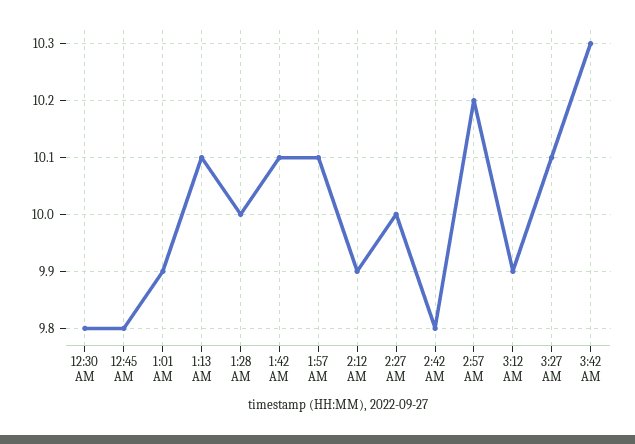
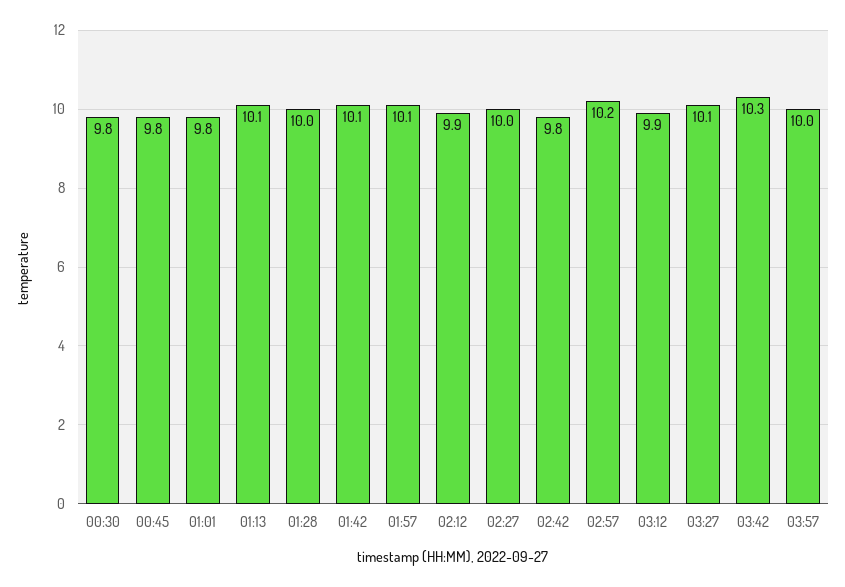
1:01 AM: 9.9 -> 9.8
03:57: none -> 10

